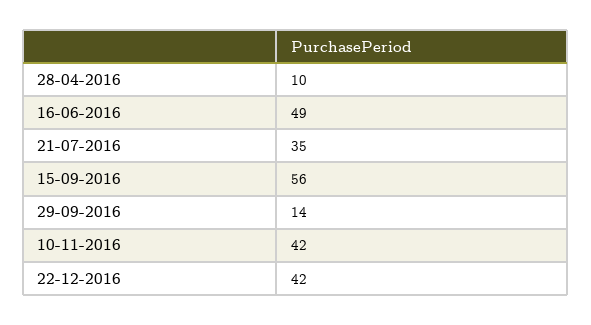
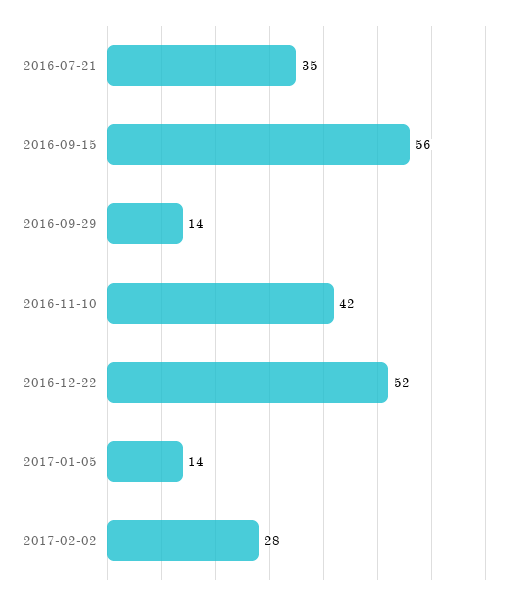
28-04-2016: 10 -> none
16-06-2016: 49 -> none
22-12-2016: 42 -> 52
2017-01-05: none -> 14
2017-02-02: none -> 28

